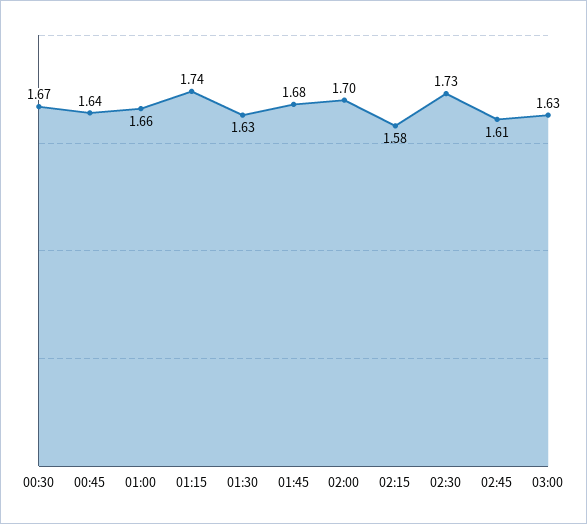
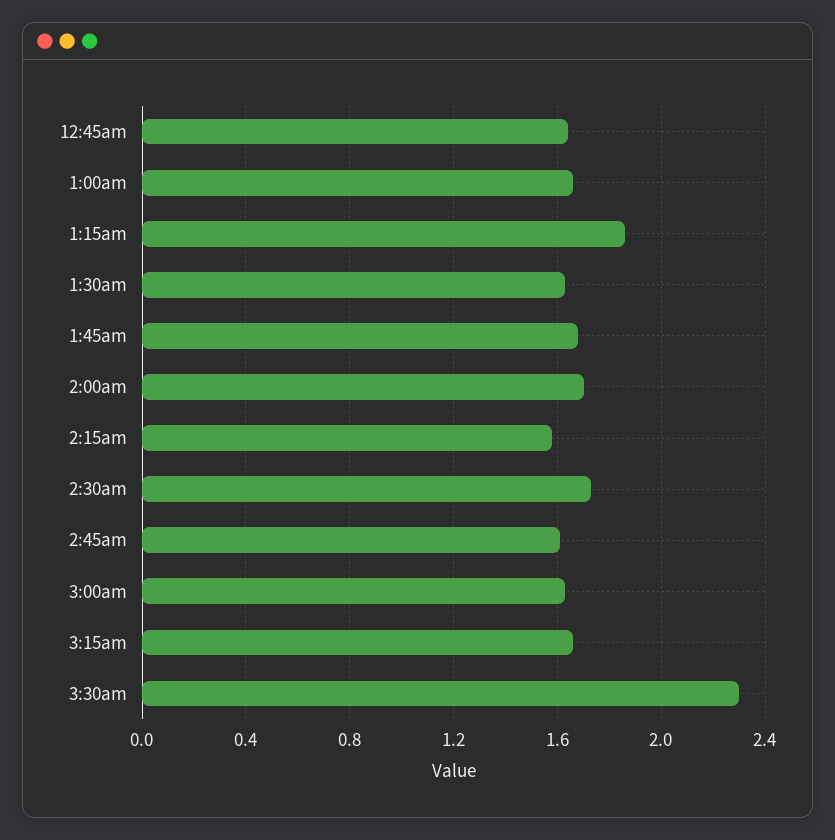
00:30: 1.67 -> none
01:15: 1.74 -> 1.85
3:15am: none -> 1.65
3:30am: none -> 2.3

